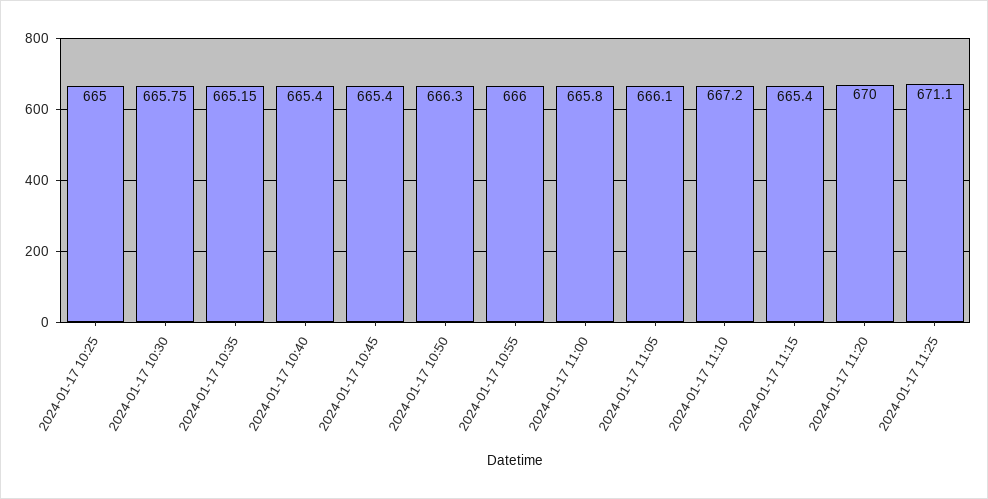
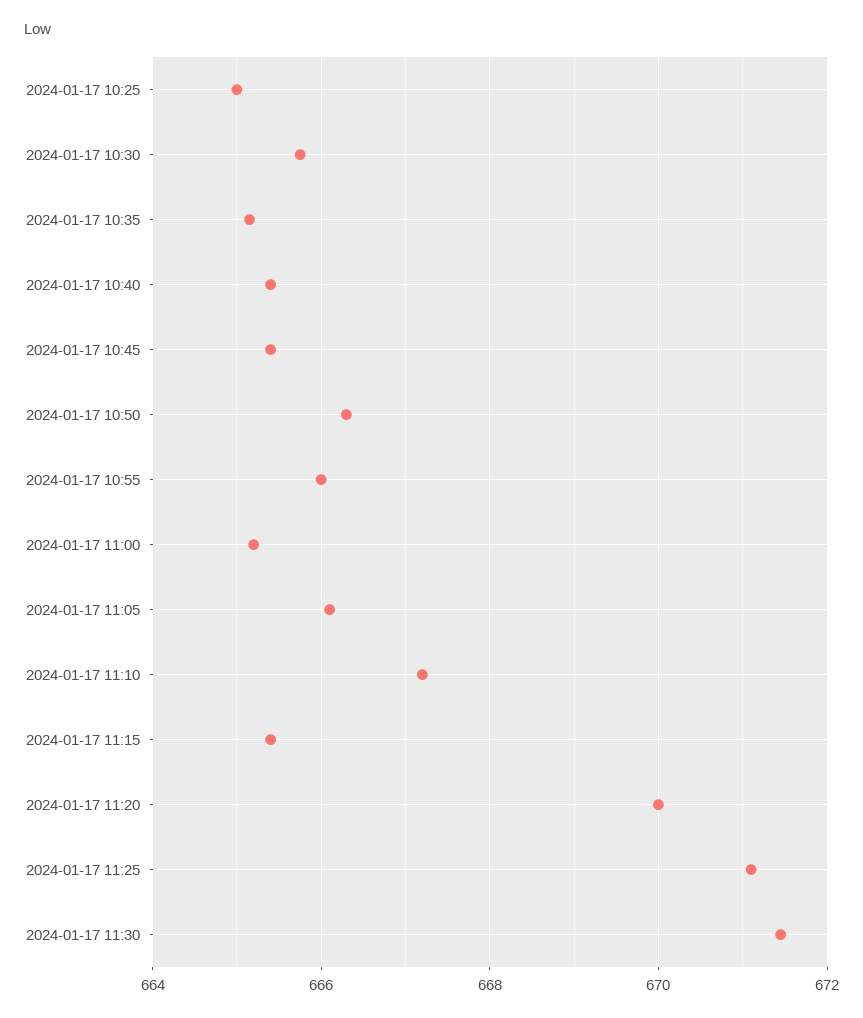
2024-01-17 11:00: 665.8 -> 665.2
2024-01-17 11:30: none -> 671.4

